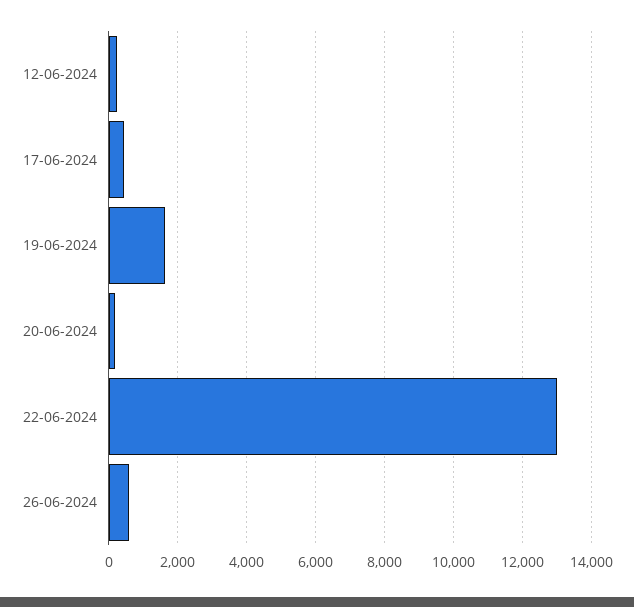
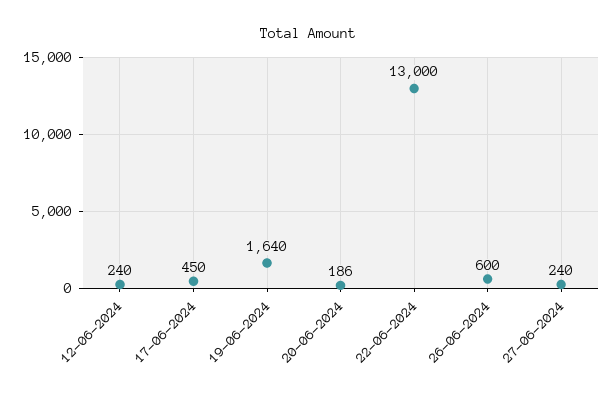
27-06-2024: none -> 240

